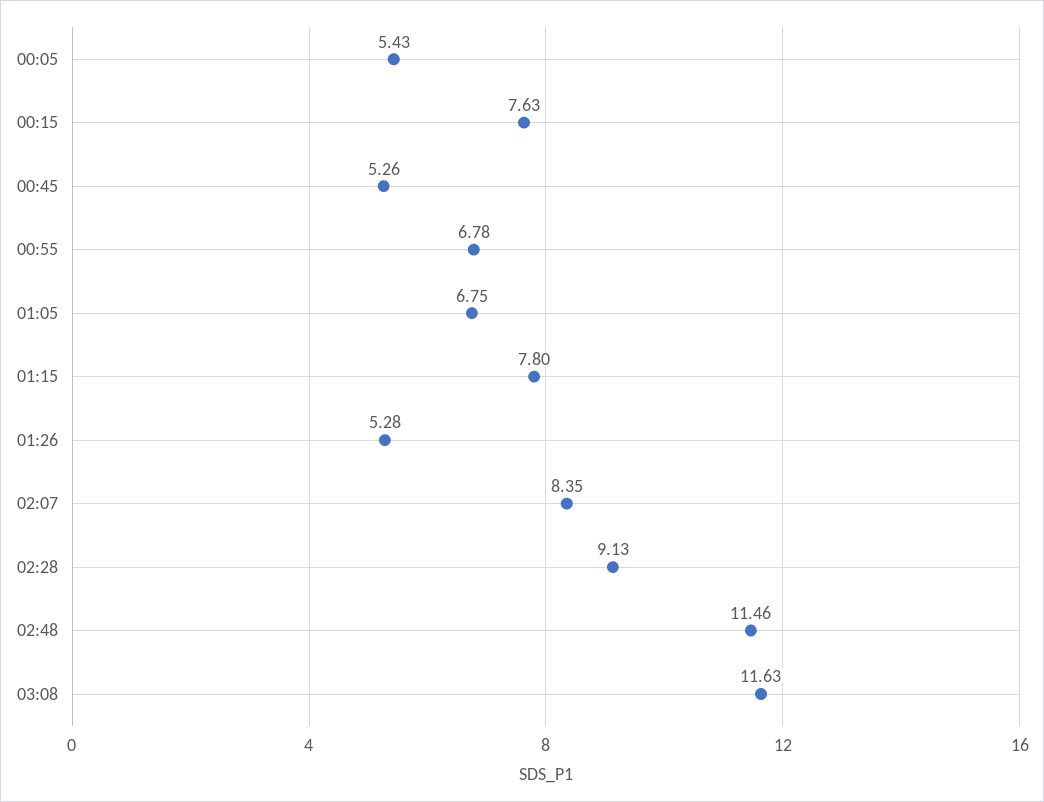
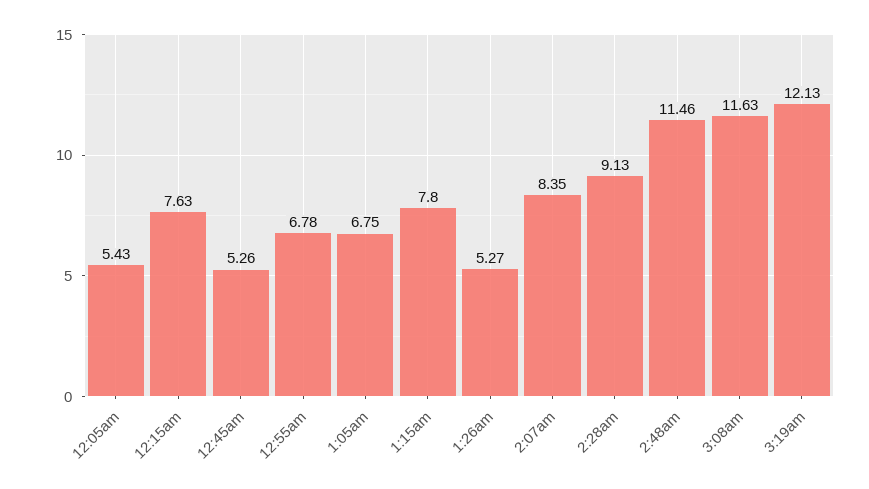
01:26: 5.28 -> 5.27
3:19am: none -> 12.13

